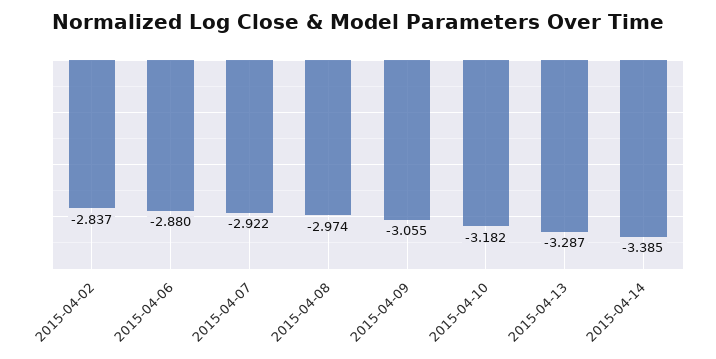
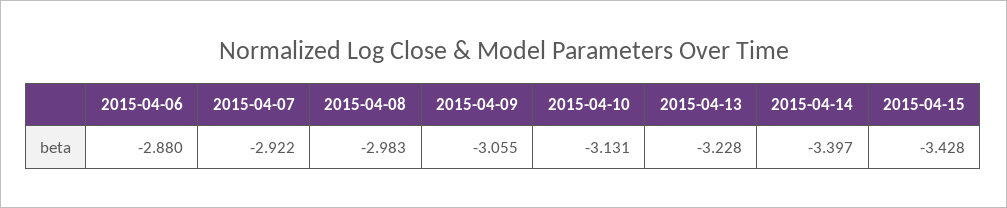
2015-04-02: -2.837 -> none
2015-04-08: -2.974 -> -2.983
2015-04-10: -3.182 -> -3.131
2015-04-13: -3.287 -> -3.228
2015-04-14: -3.385 -> -3.397
2015-04-15: none -> -3.428

